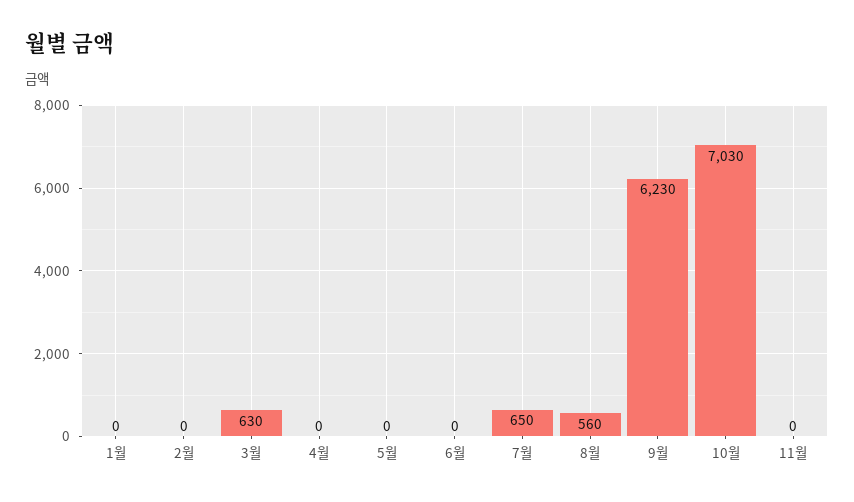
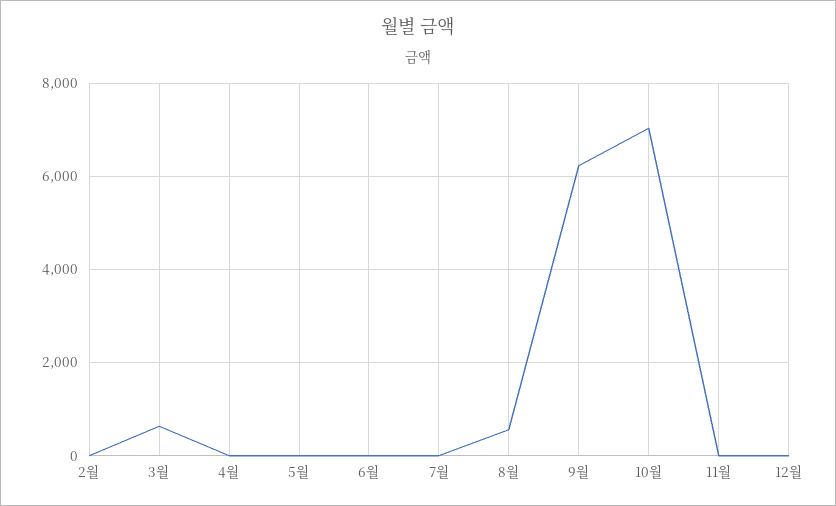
1월: 0 -> none
7월: 650 -> 0
12월: none -> 0

